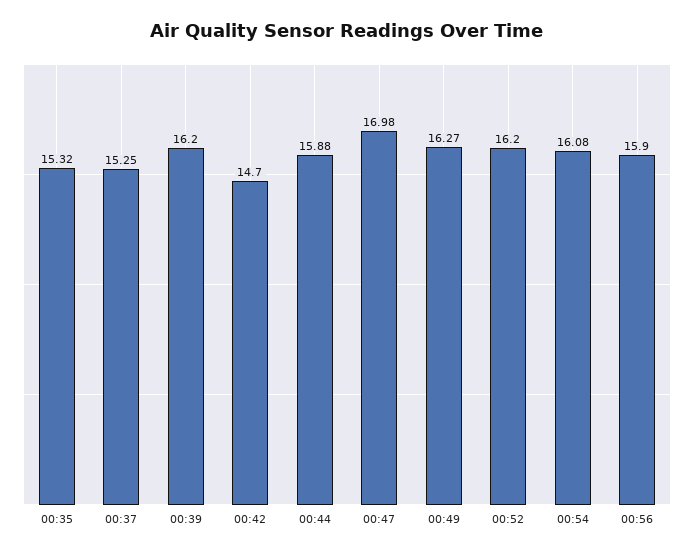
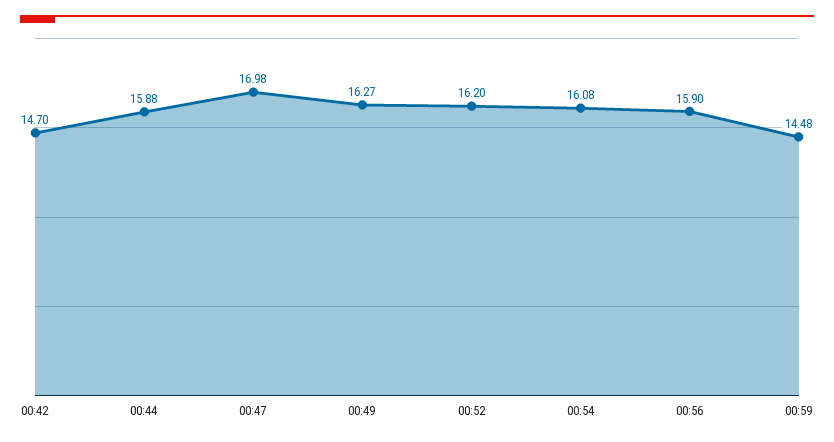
00:35: 15.32 -> none
00:37: 15.25 -> none
00:39: 16.2 -> none
00:59: none -> 14.48

